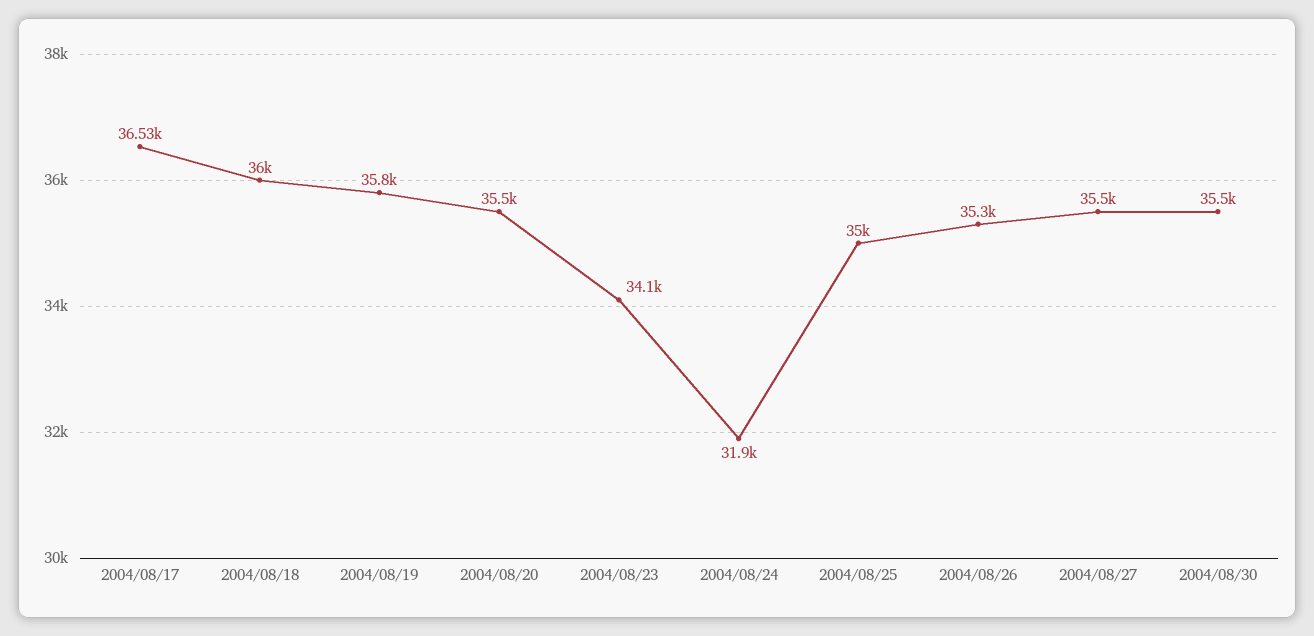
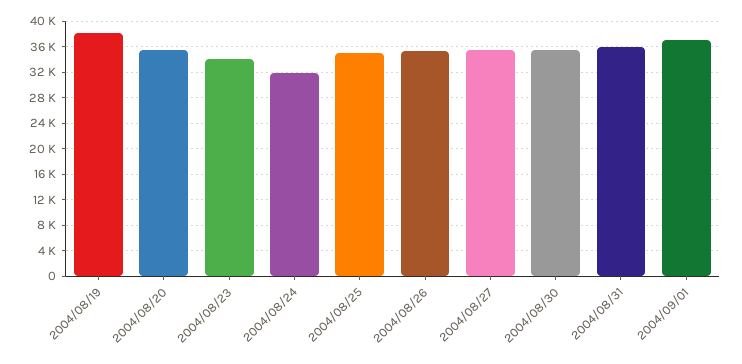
2004/08/17: 36530 -> none
2004/08/18: 36000 -> none
2004/08/19: 35800 -> 38000
2004/08/31: none -> 36000
2004/09/01: none -> 37000

